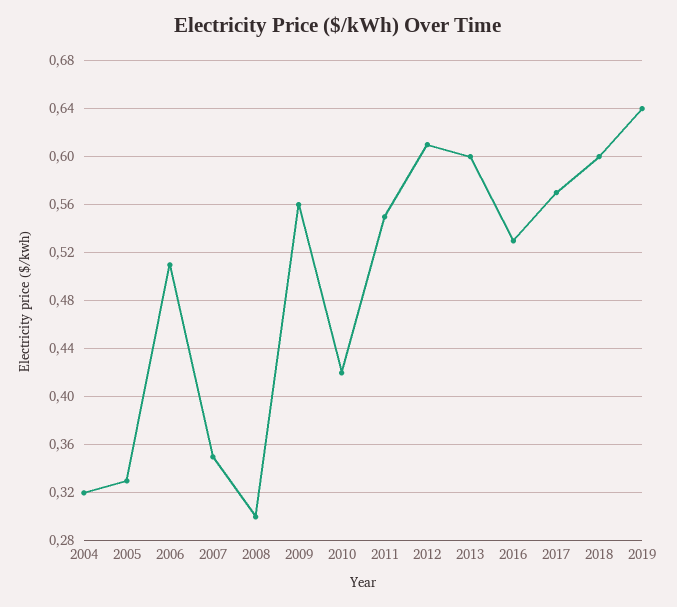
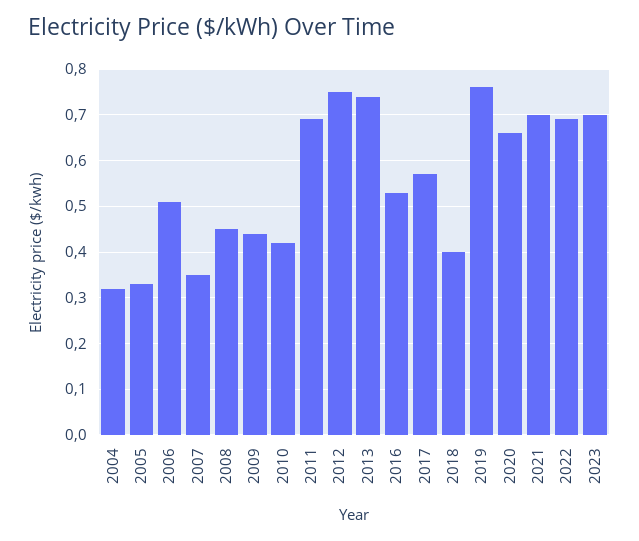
2008: 0.3 -> 0.45
2009: 0.56 -> 0.45
2011: 0.55 -> 0.7
2012: 0.61 -> 0.75
2013: 0.6 -> 0.75
2018: 0.6 -> 0.4
2019: 0.64 -> 0.75
2020: none -> 0.65
2021: none -> 0.7
2022: none -> 0.7
2023: none -> 0.7

